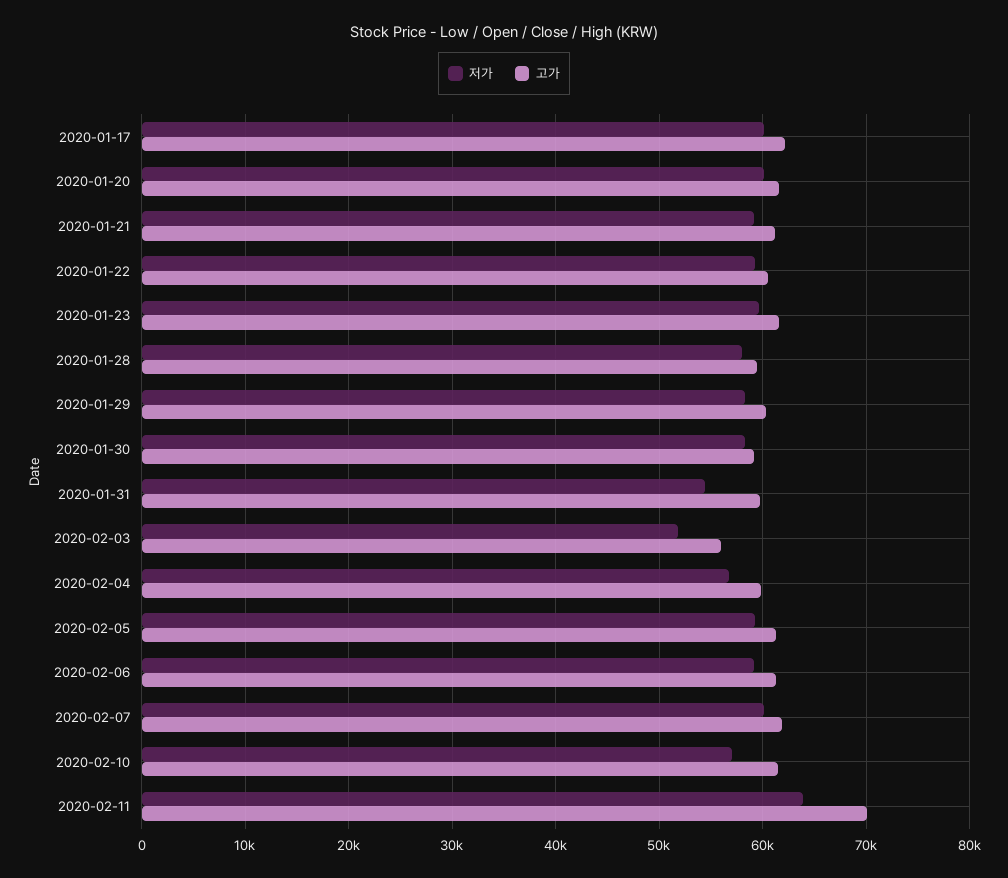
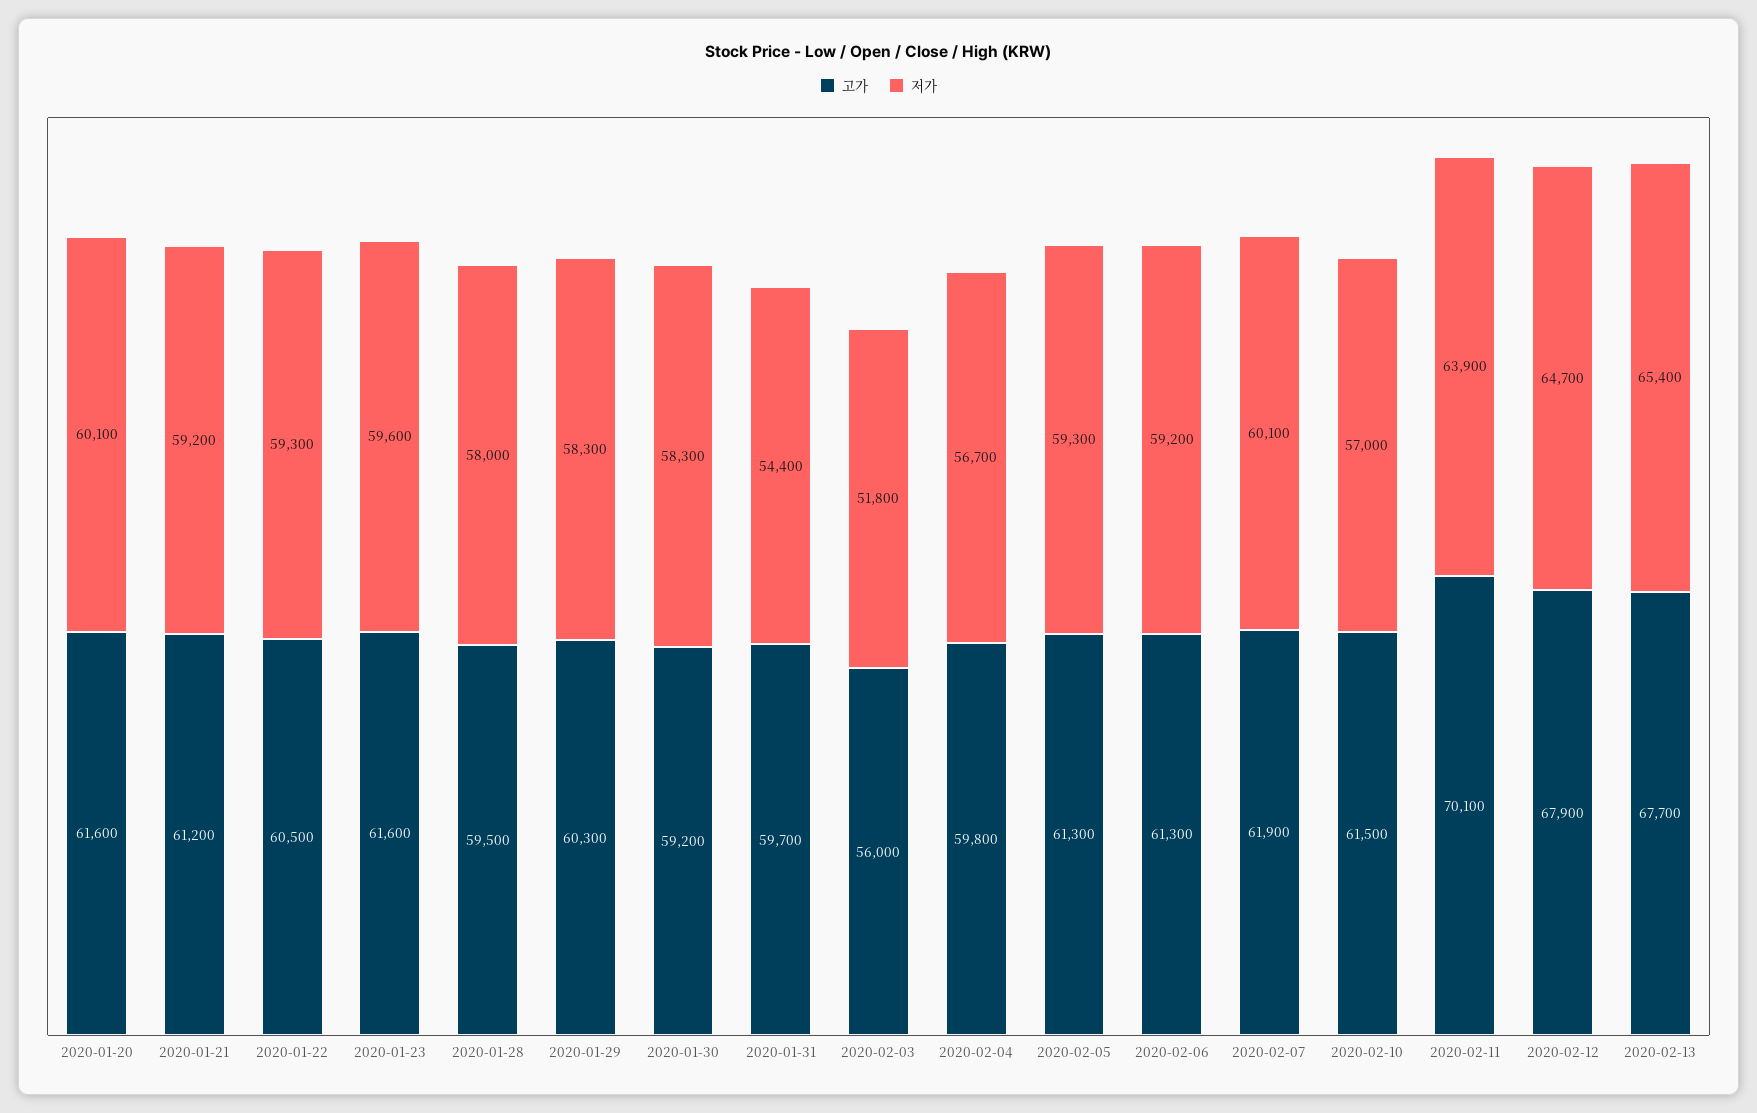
저가, 2020-01-17: 60000 -> none
고가, 2020-01-17: 62000 -> none
고가, 2020-02-12: none -> 67900
저가, 2020-02-12: none -> 64700
고가, 2020-02-13: none -> 67700
저가, 2020-02-13: none -> 65400

